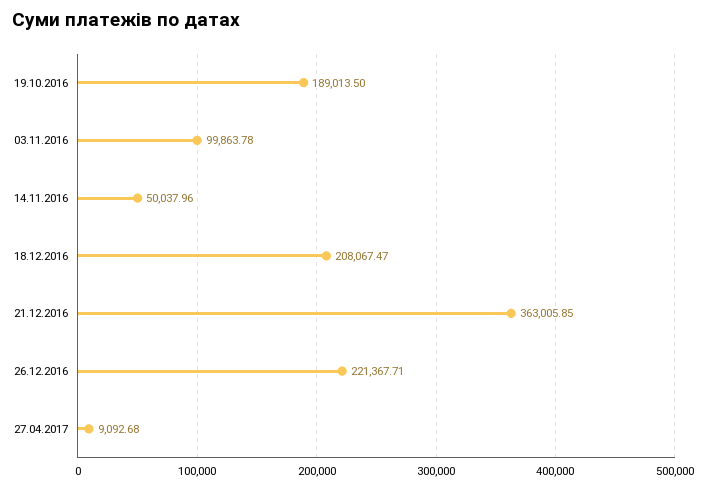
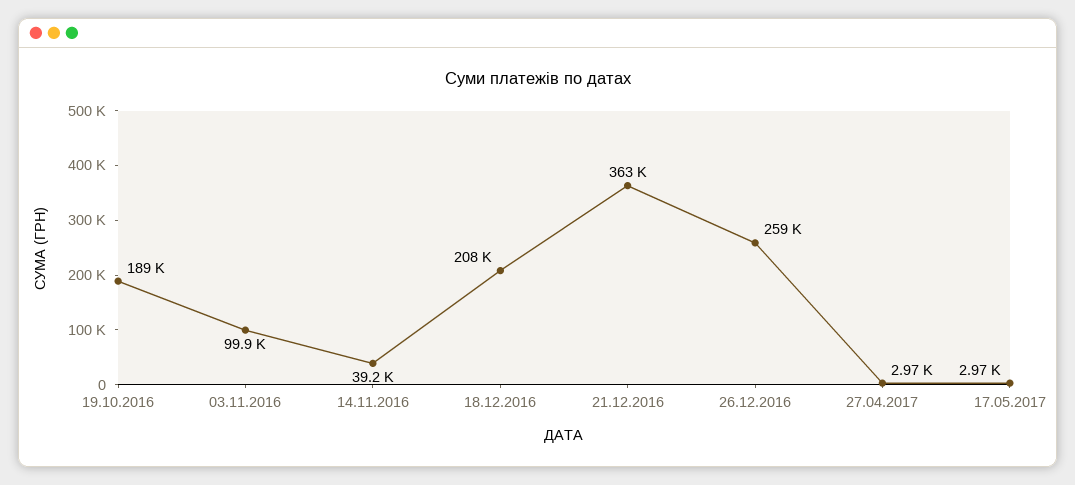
14.11.2016: 50037.96 -> 39200
26.12.2016: 221367.71 -> 259000
27.04.2017: 9092.68 -> 2970
17.05.2017: none -> 2970

